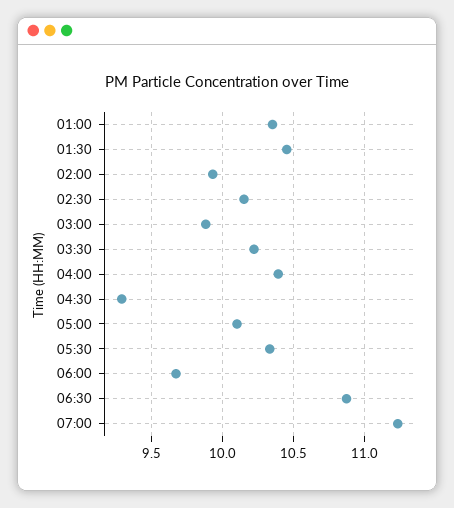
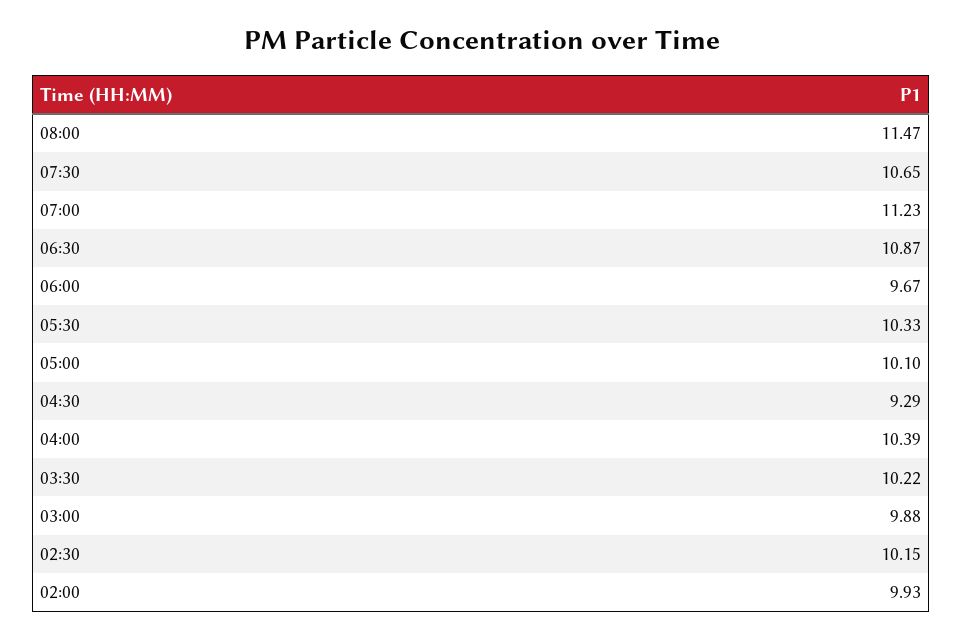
01:00: 10.35 -> none
01:30: 10.45 -> none
08:00: none -> 11.47
07:30: none -> 10.65

